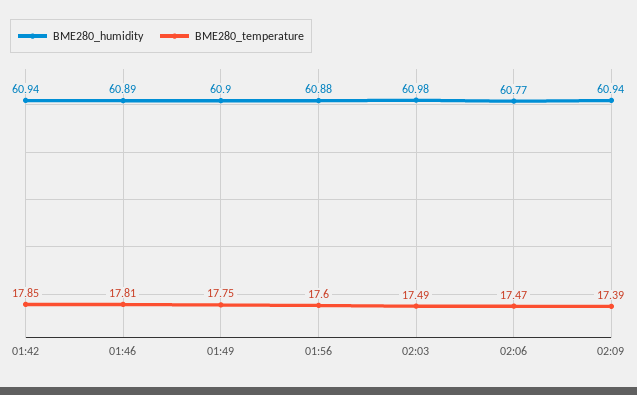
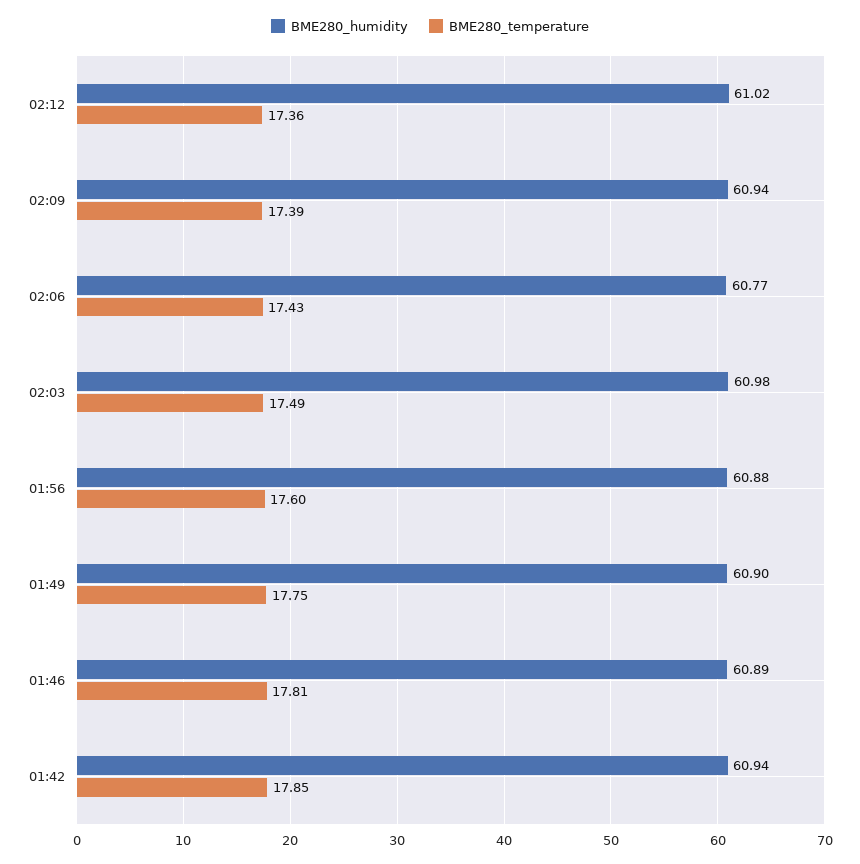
BME280_temperature, 02:06: 17.47 -> 17.43
BME280_humidity, 02:12: none -> 61.02
BME280_temperature, 02:12: none -> 17.36

